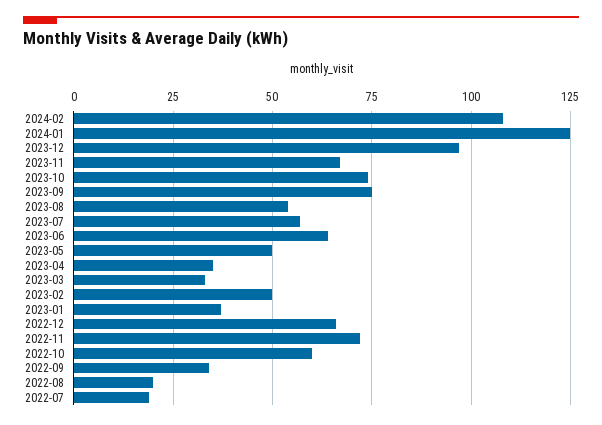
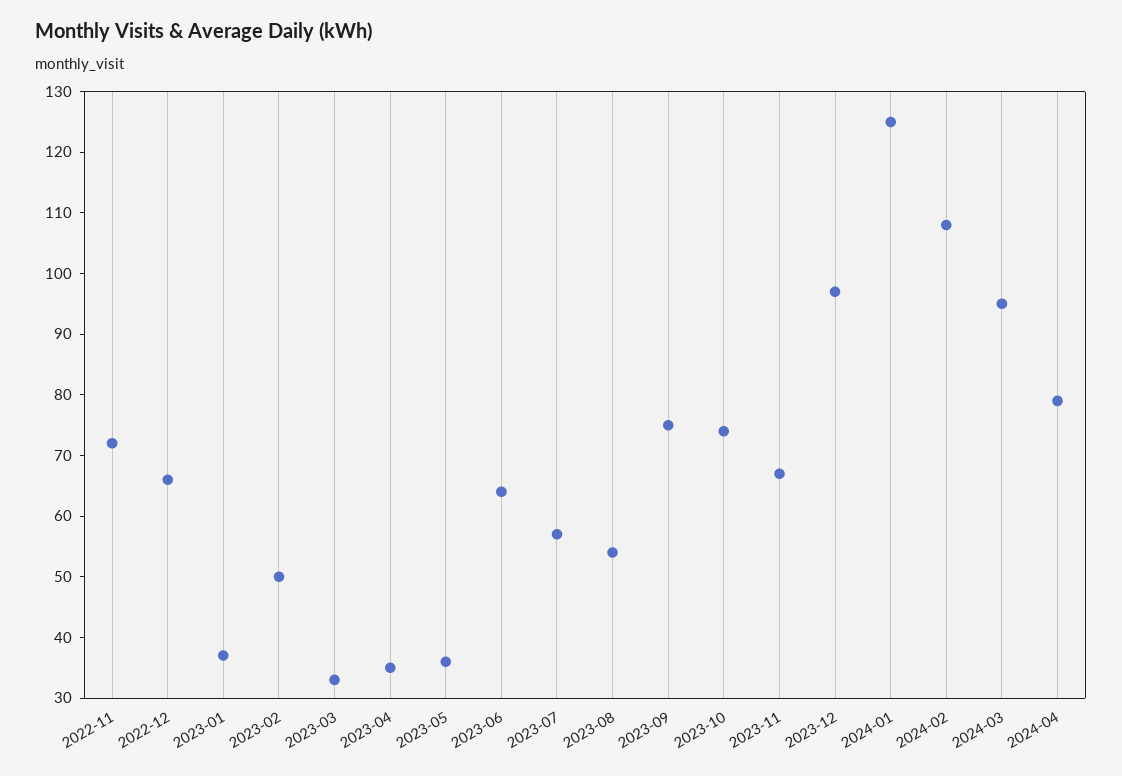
2023-05: 50 -> 35
2022-10: 60 -> none
2022-09: 35 -> none
2022-08: 20 -> none
2022-07: 20 -> none
2024-03: none -> 95
2024-04: none -> 80

